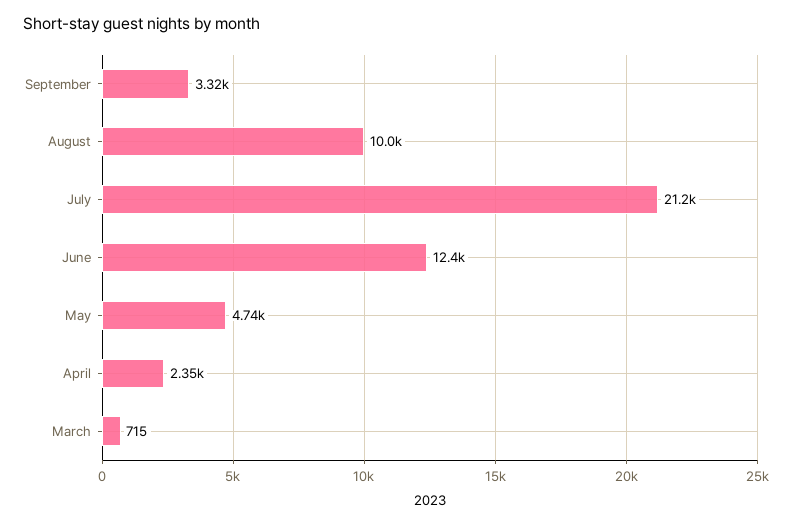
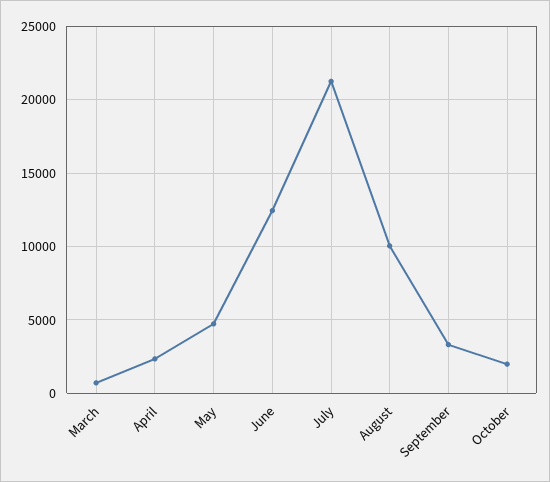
October: none -> 2000

